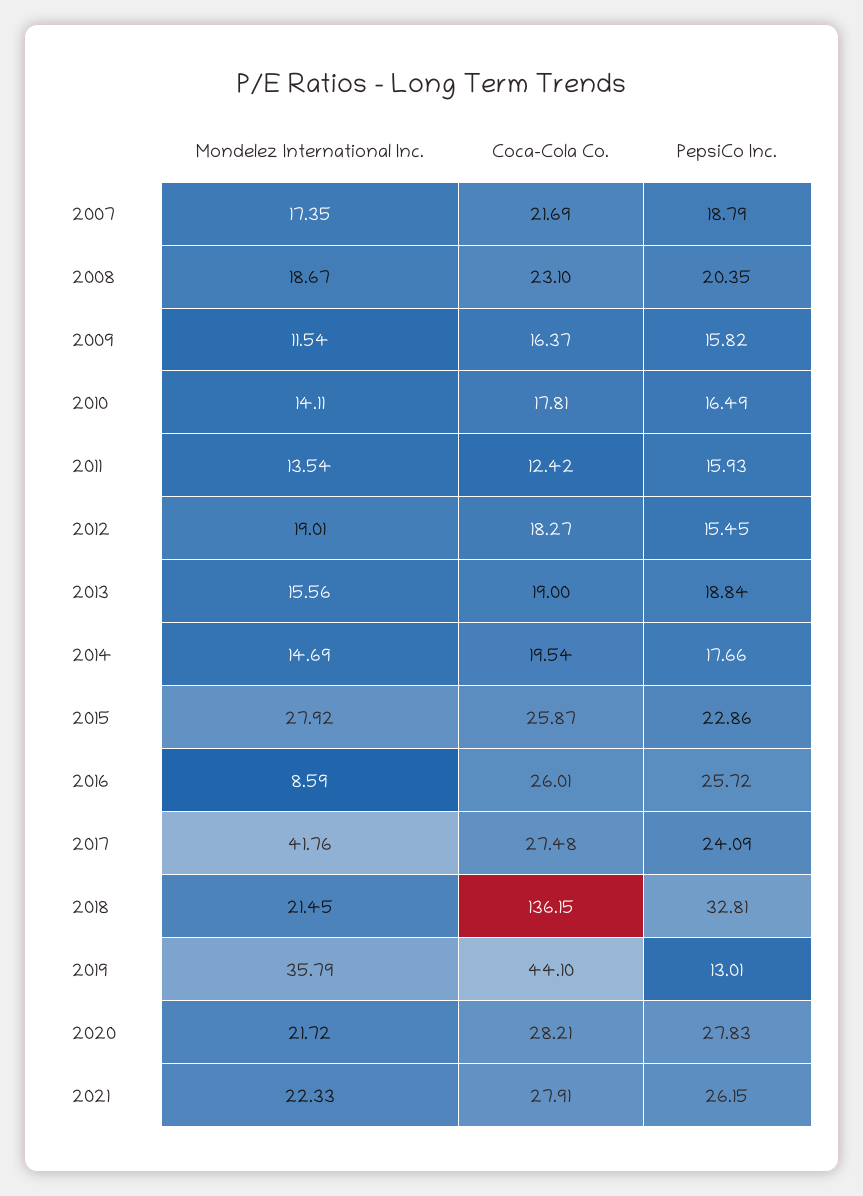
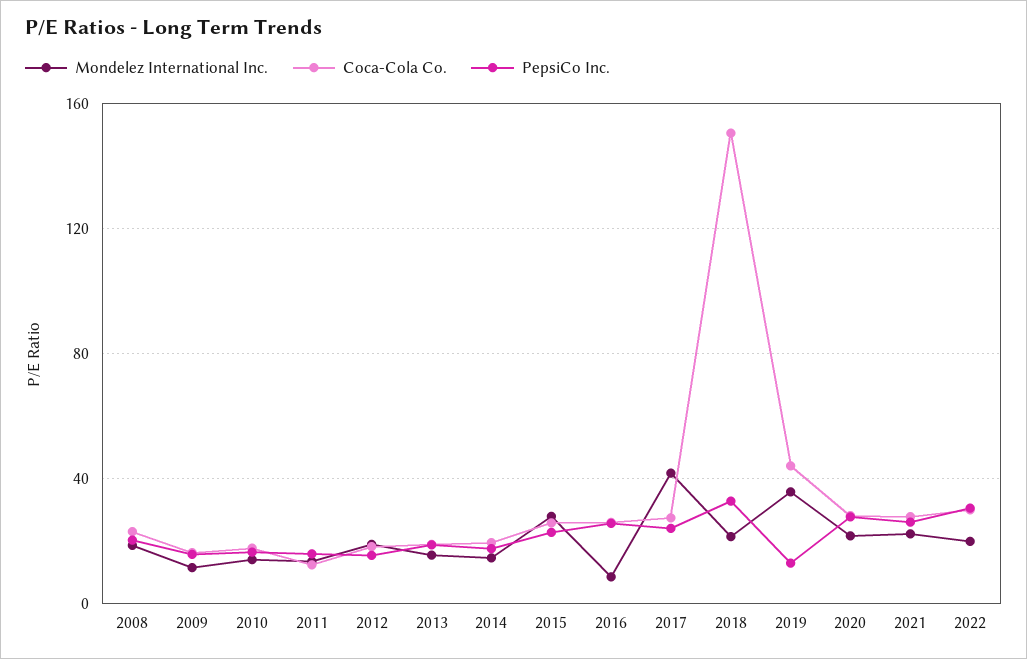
Mondelez International Inc., 2007: 17.35 -> none
Coca-Cola Co., 2007: 21.69 -> none
PepsiCo Inc., 2007: 18.79 -> none
Coca-Cola Co., 2018: 136.15 -> 150
Mondelez International Inc., 2022: none -> 20
Coca-Cola Co., 2022: none -> 30
PepsiCo Inc., 2022: none -> 30

